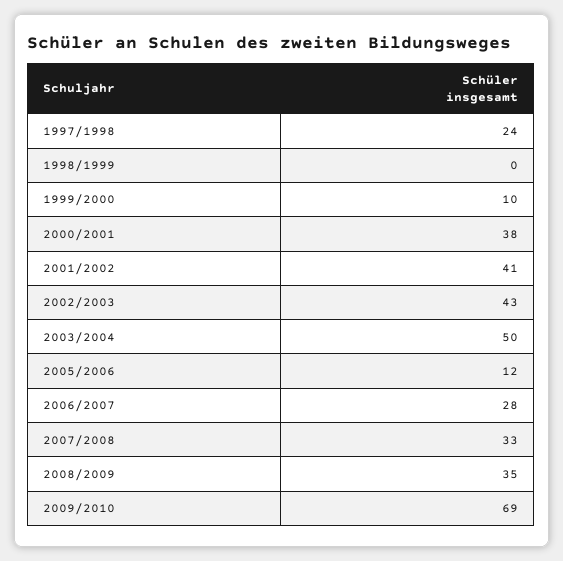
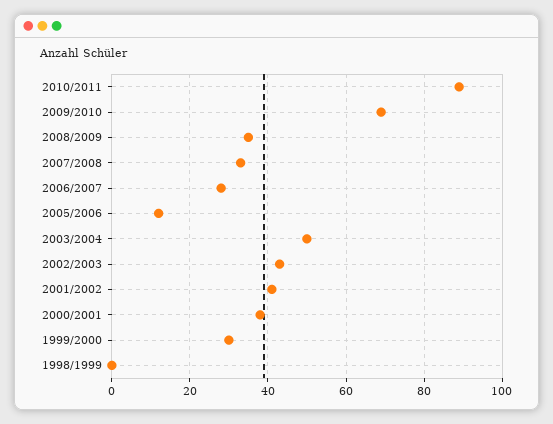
1997/1998: 24 -> none
1999/2000: 10 -> 30
2010/2011: none -> 90

